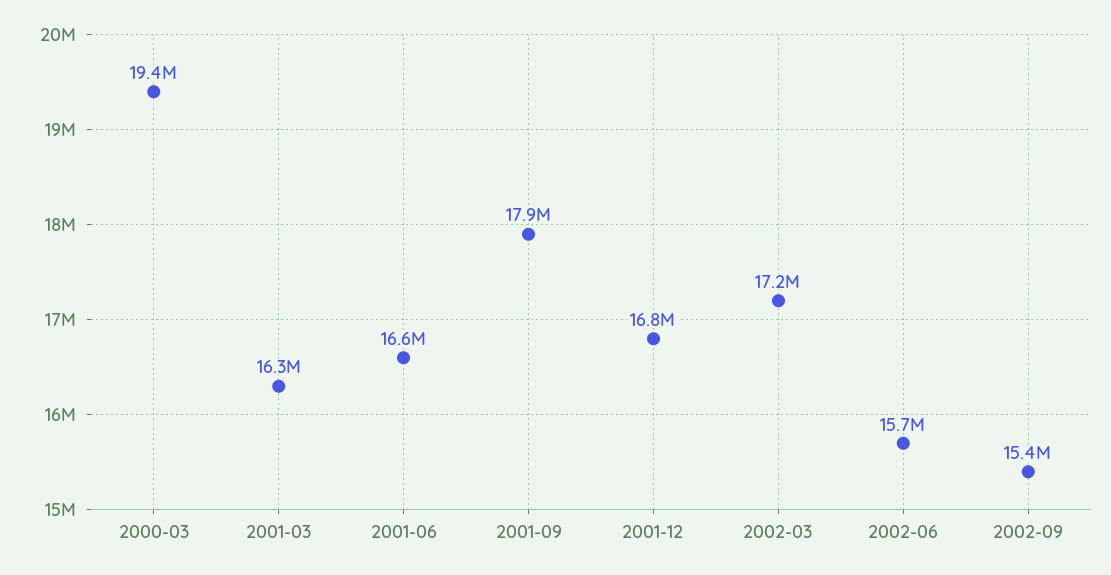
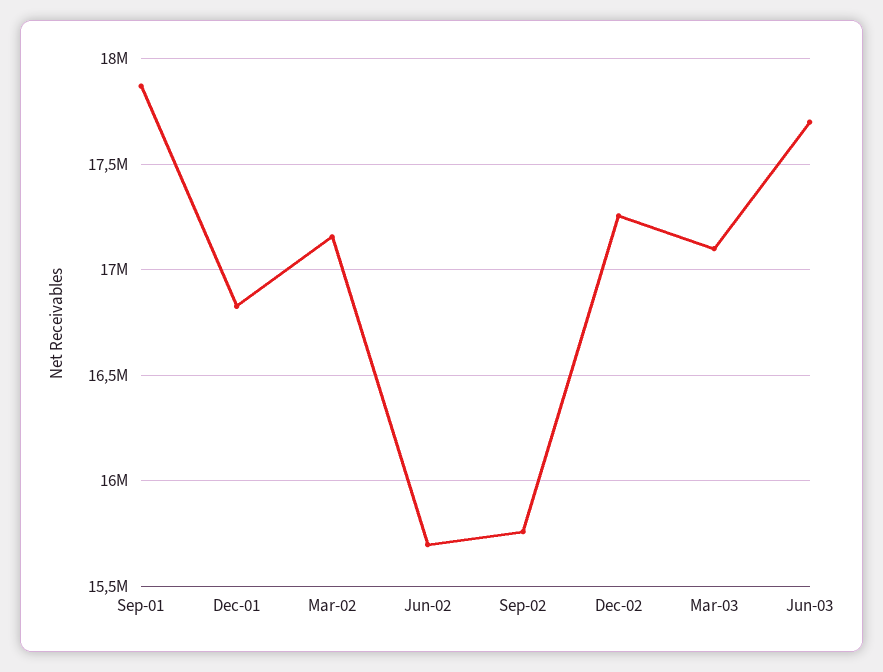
2000-03: 19400000 -> none
2001-03: 16300000 -> none
2001-06: 16600000 -> none
2002-09: 15400000 -> 15750000
Dec-02: none -> 17250000
Mar-03: none -> 17100000
Jun-03: none -> 17700000

